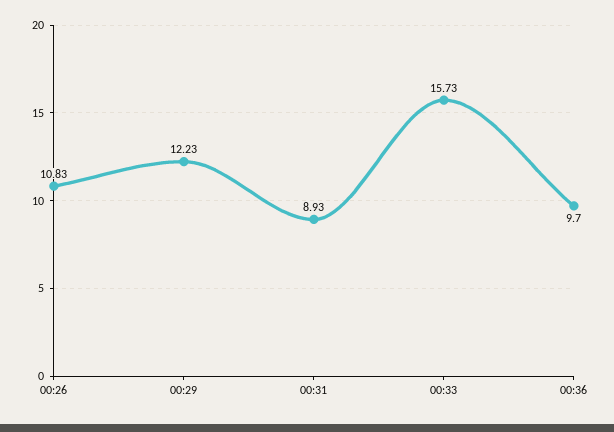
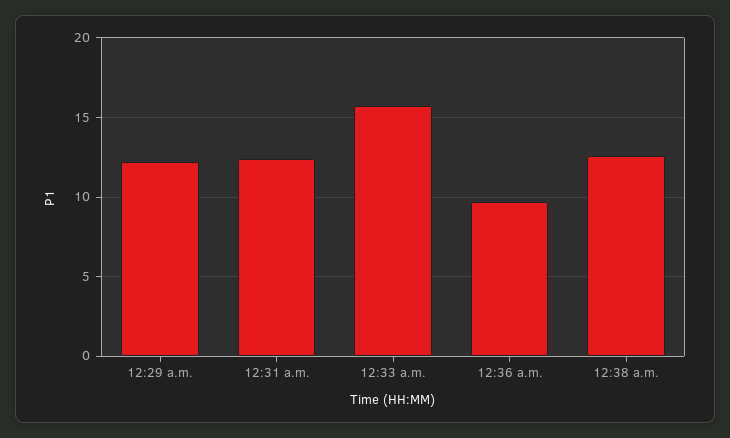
00:26: 10.83 -> none
00:31: 8.93 -> 12.5
12:38 a.m.: none -> 12.5

